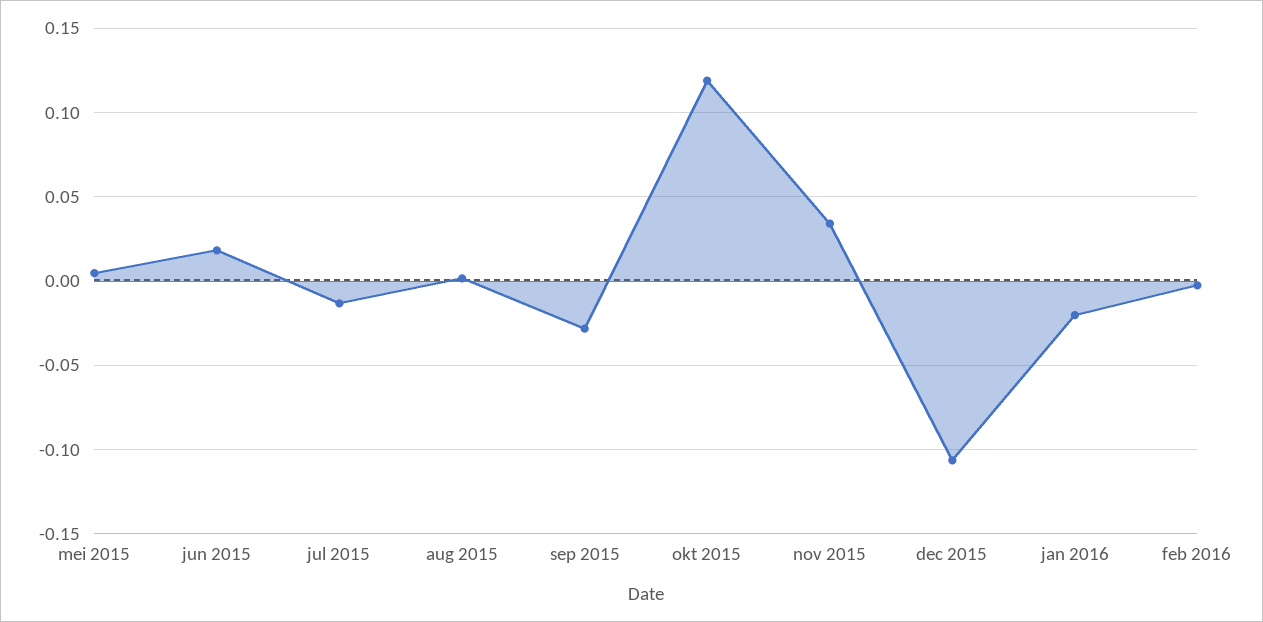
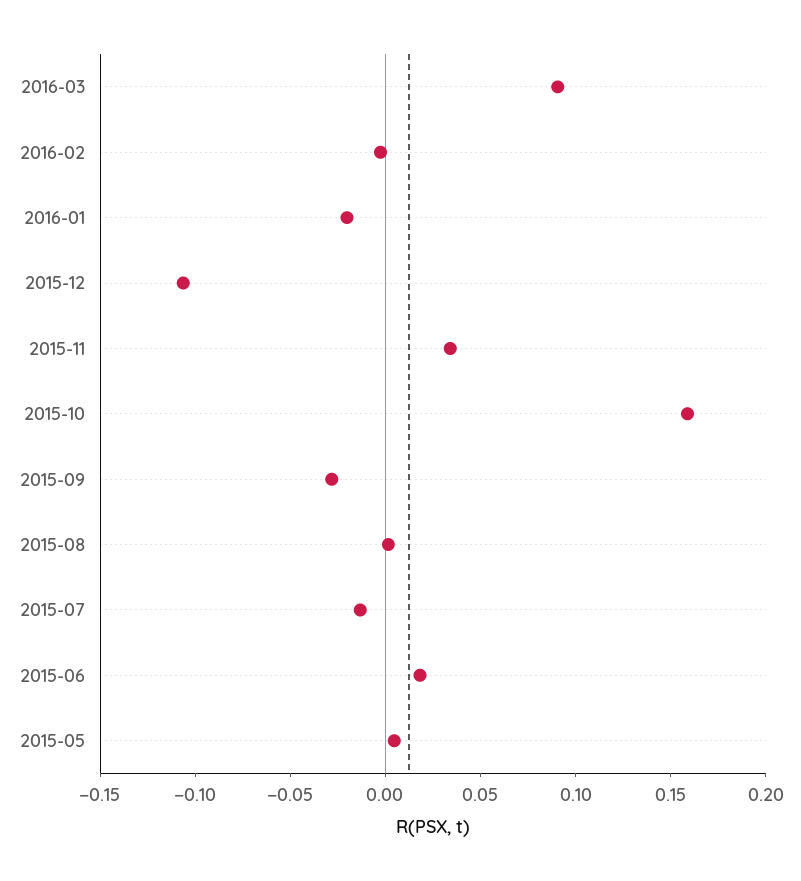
okt 2015: 0.12 -> 0.16
2016-03: none -> 0.09

